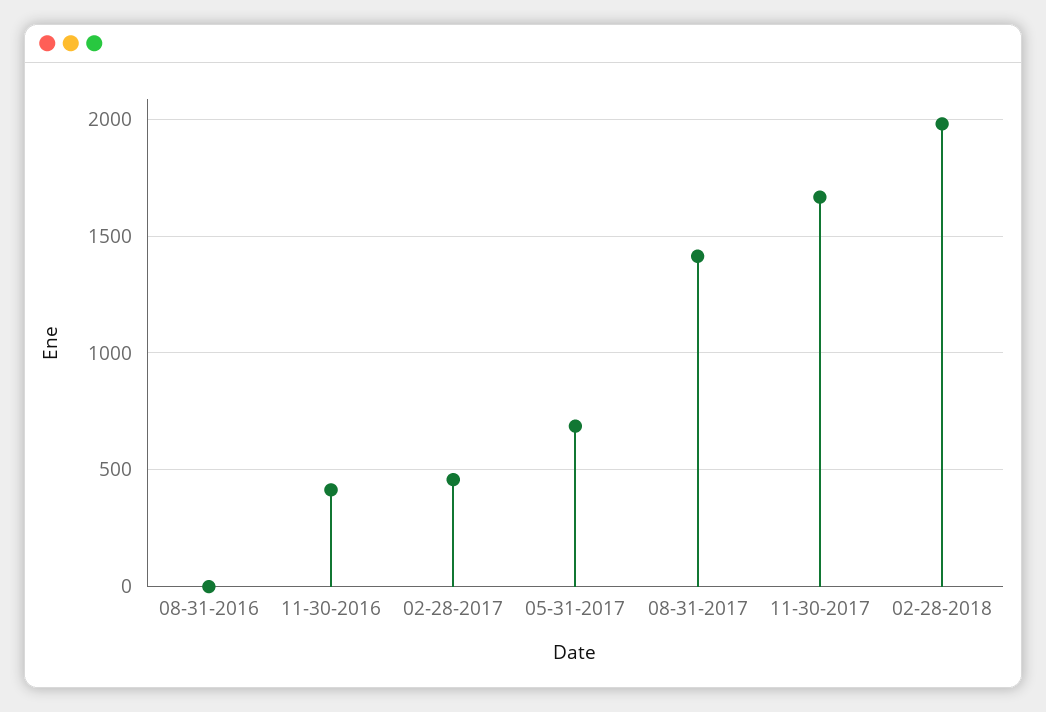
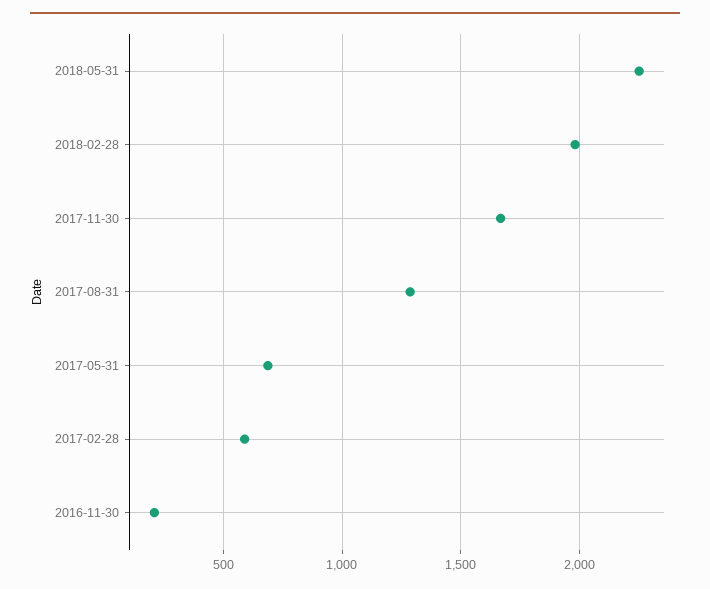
08-31-2016: 0 -> none
11-30-2016: 400 -> 200
02-28-2017: 450 -> 600
08-31-2017: 1400 -> 1300
2018-05-31: none -> 2250

